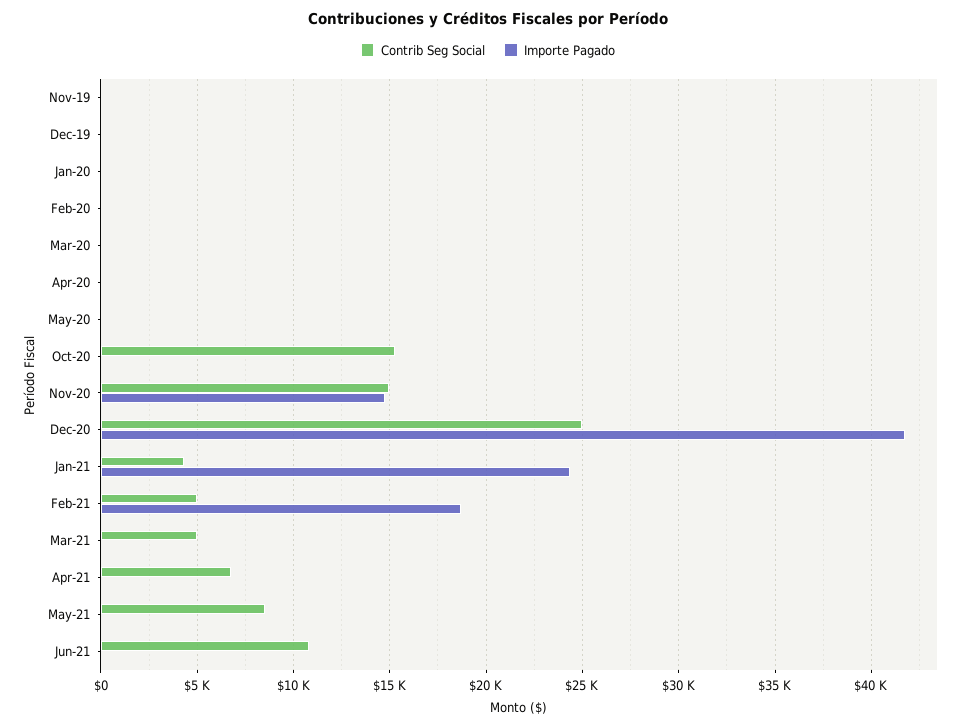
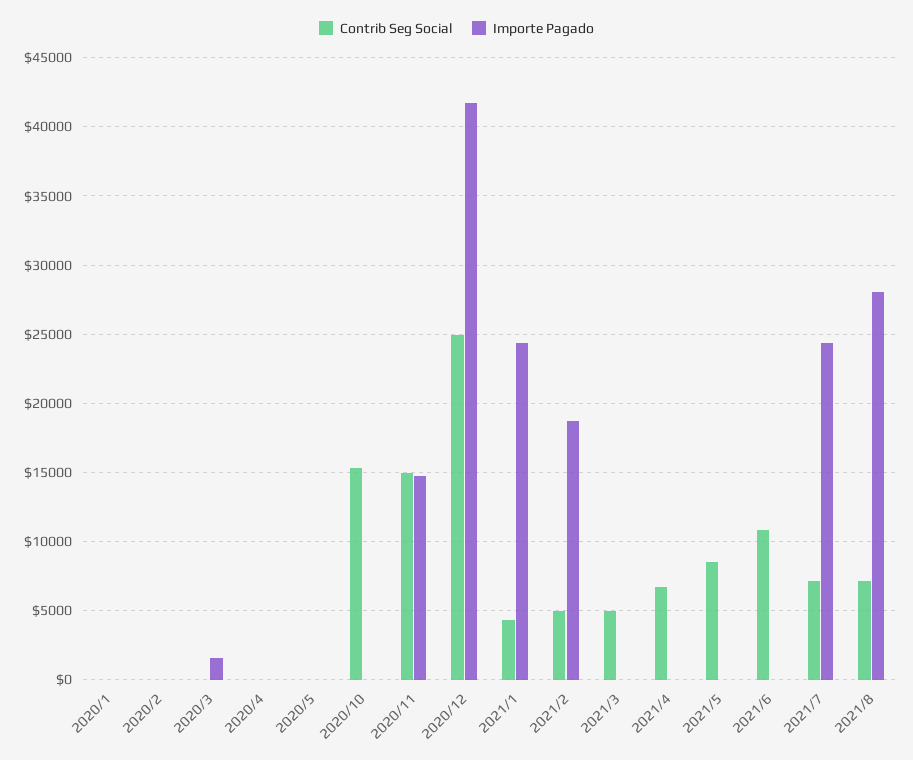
Contrib Seg Social, Nov-19: 0 -> none
Importe Pagado, Nov-19: 0 -> none
Contrib Seg Social, Dec-19: 0 -> none
Importe Pagado, Dec-19: 0 -> none
Importe Pagado, Mar-20: 0 -> 1500
Contrib Seg Social, 2021/7: none -> 7000
Importe Pagado, 2021/7: none -> 24500
Contrib Seg Social, 2021/8: none -> 7000
Importe Pagado, 2021/8: none -> 28000

